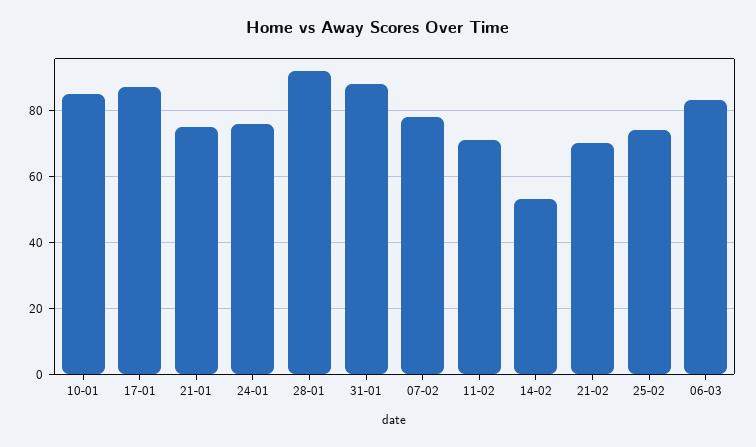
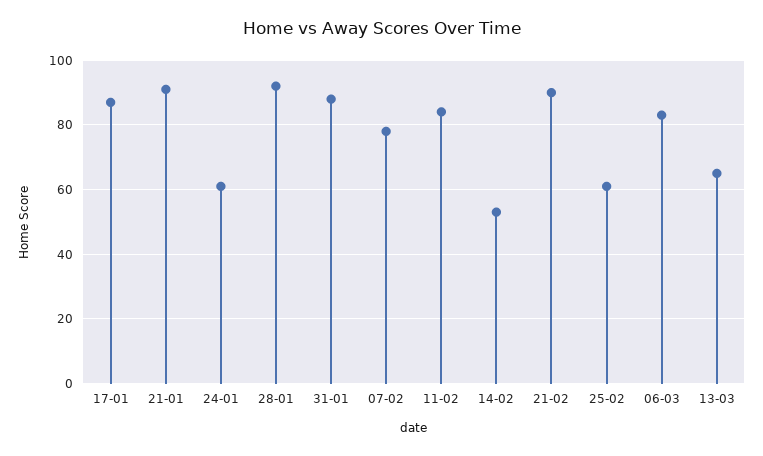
10-01: 85 -> none
21-01: 75 -> 90
24-01: 75 -> 60
11-02: 70 -> 85
21-02: 70 -> 90
25-02: 75 -> 60
13-03: none -> 65

